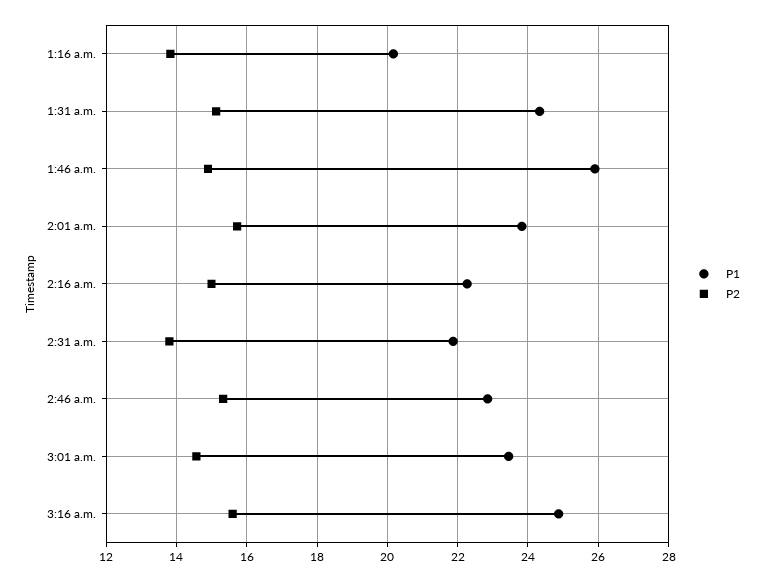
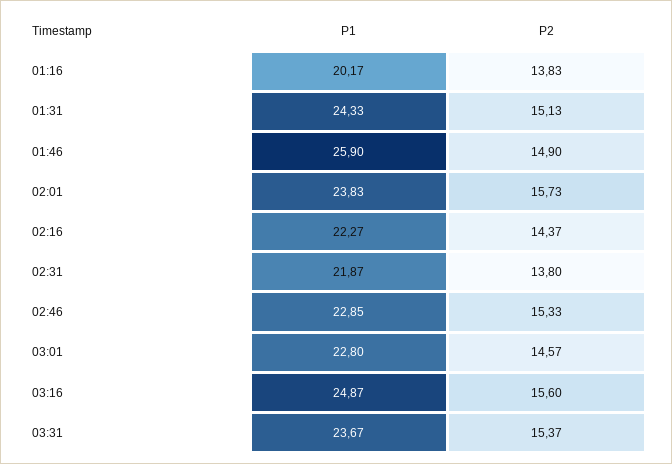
P2, 2:16 a.m.: 15 -> 14.37
P1, 3:01 a.m.: 23.4 -> 22.8
P1, 03:31: none -> 23.67
P2, 03:31: none -> 15.37

